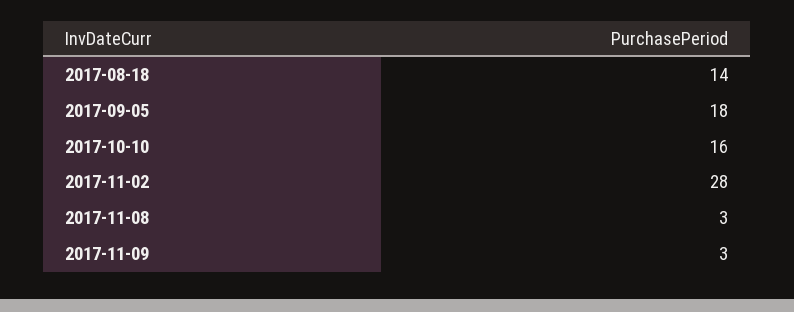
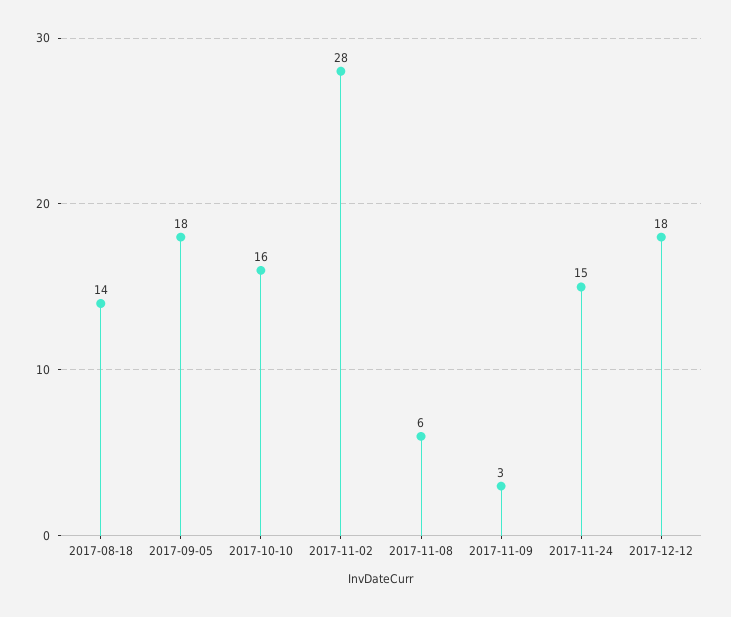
2017-11-08: 3 -> 6
2017-11-24: none -> 15
2017-12-12: none -> 18

